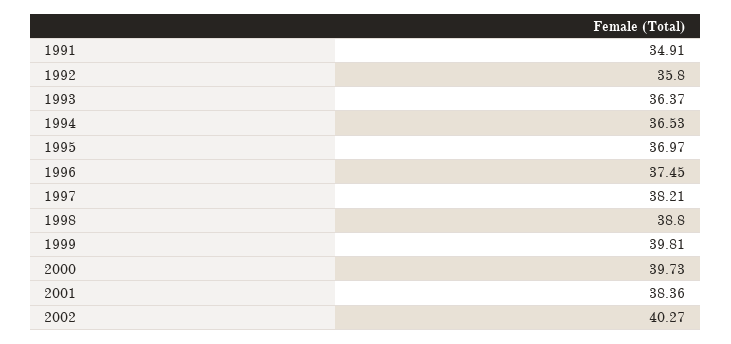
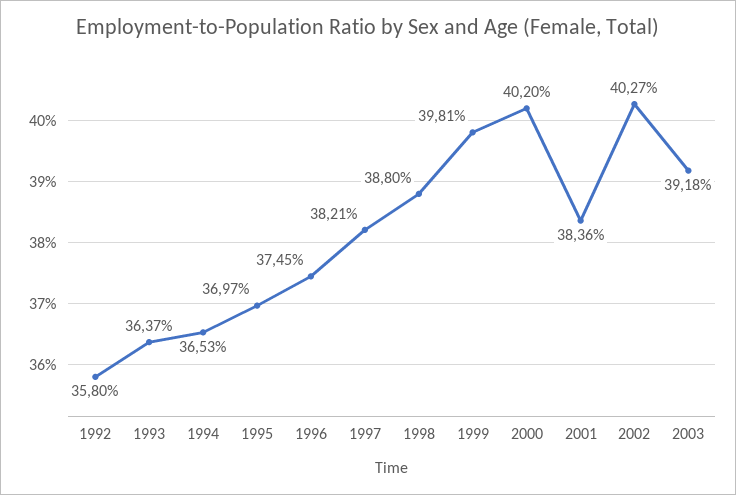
1991: 34.91 -> none
2000: 39.73 -> 40.2
2003: none -> 39.18

